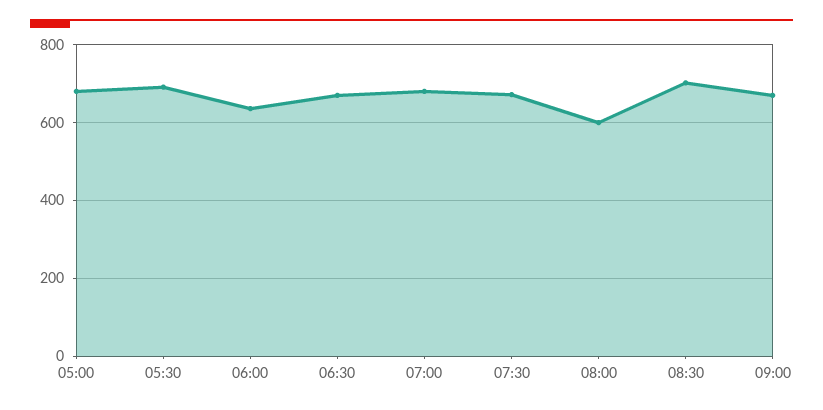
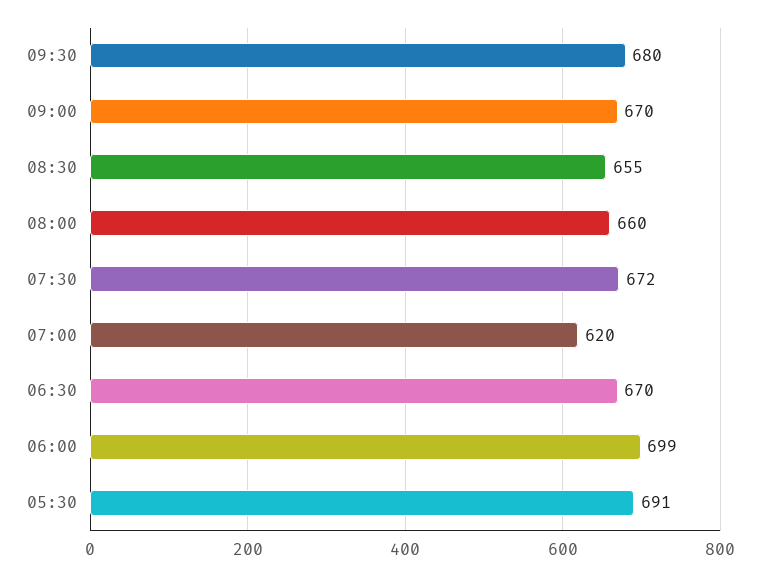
05:00: 680 -> none
06:00: 640 -> 699
07:00: 680 -> 620
08:00: 600 -> 660
08:30: 700 -> 655
09:30: none -> 680

